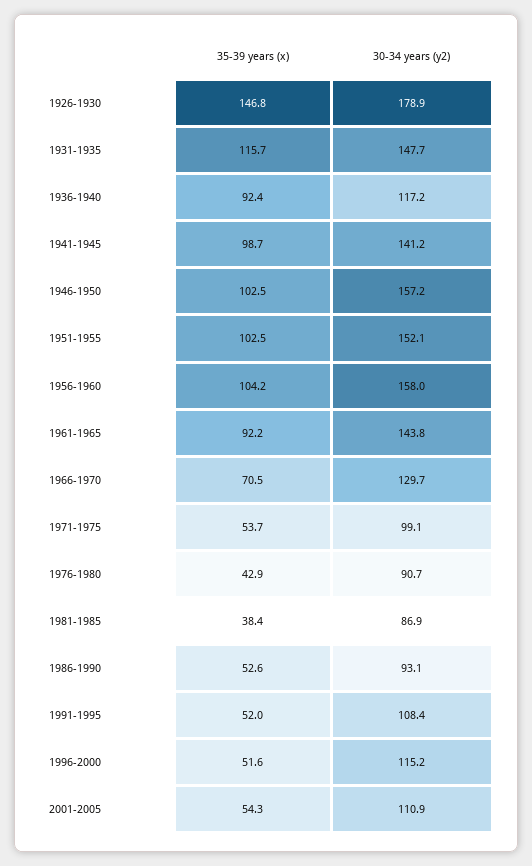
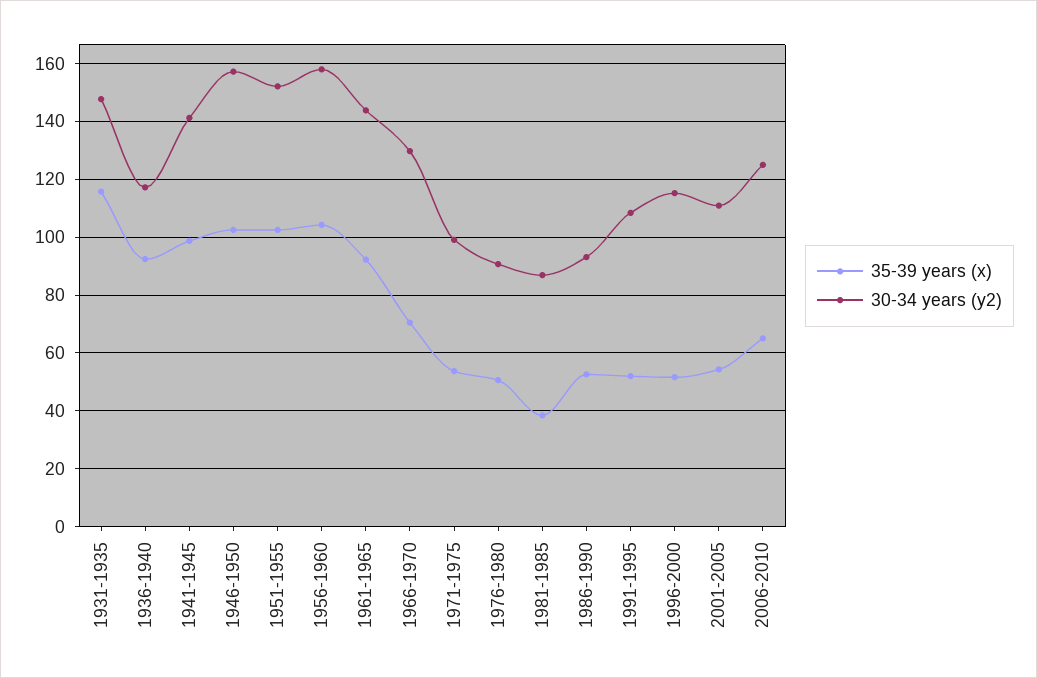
35-39 years (x), 1926-1930: 146.8 -> none
30-34 years (y2), 1926-1930: 178.9 -> none
35-39 years (x), 1976-1980: 42.9 -> 50
35-39 years (x), 2006-2010: none -> 65
30-34 years (y2), 2006-2010: none -> 125

